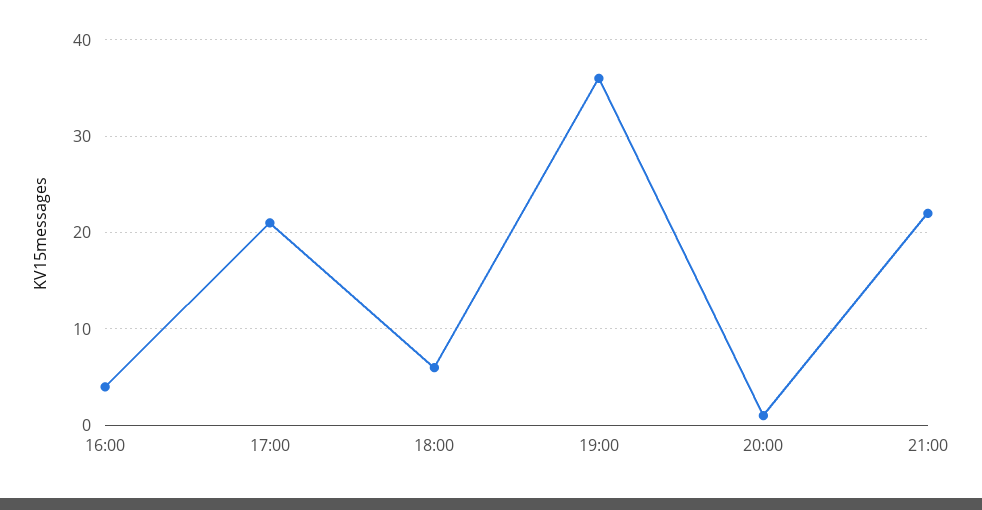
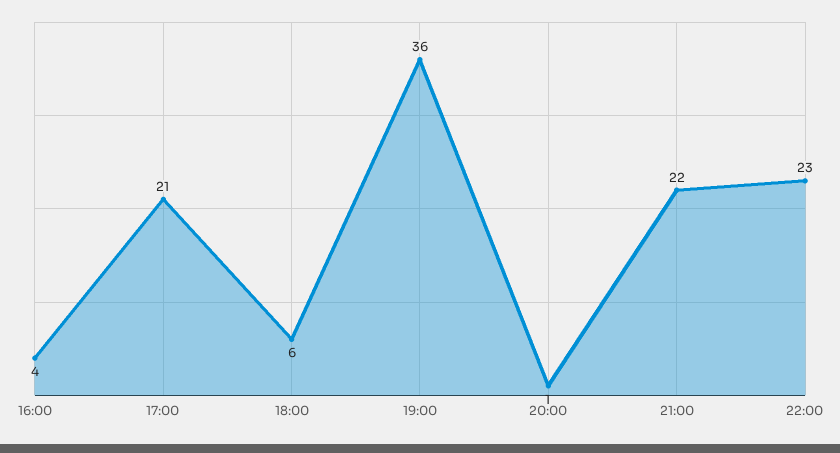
22:00: none -> 23

